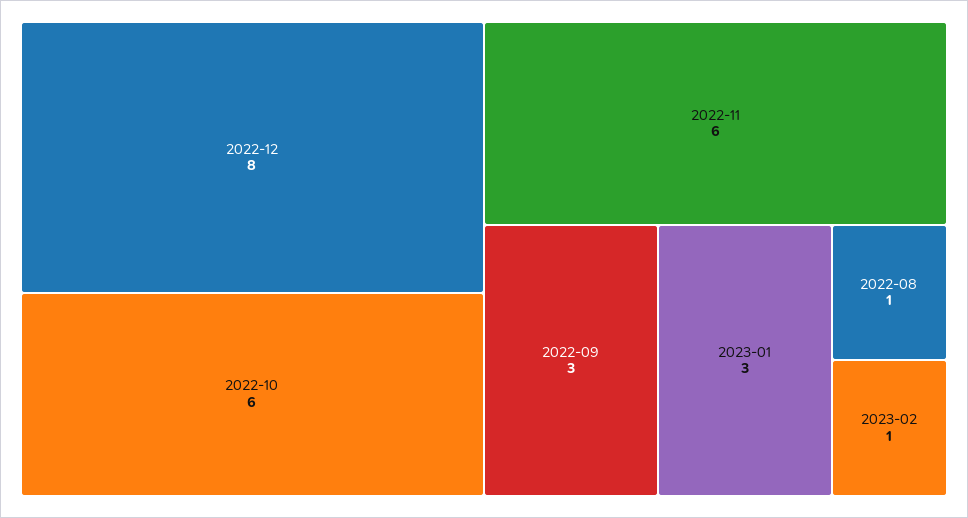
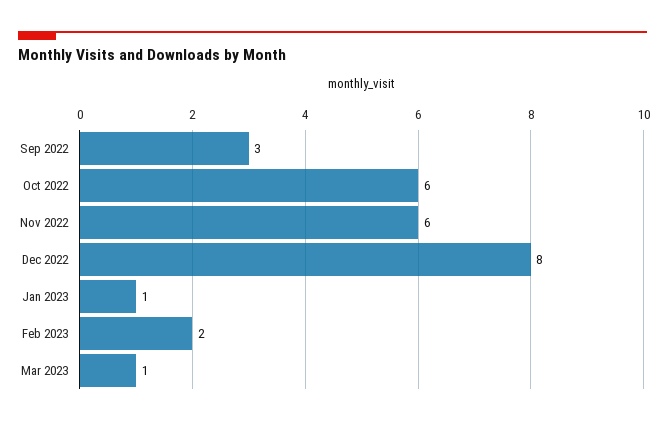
2023-01: 3 -> 1
2022-08: 1 -> none
2023-02: 1 -> 2
Mar 2023: none -> 1

